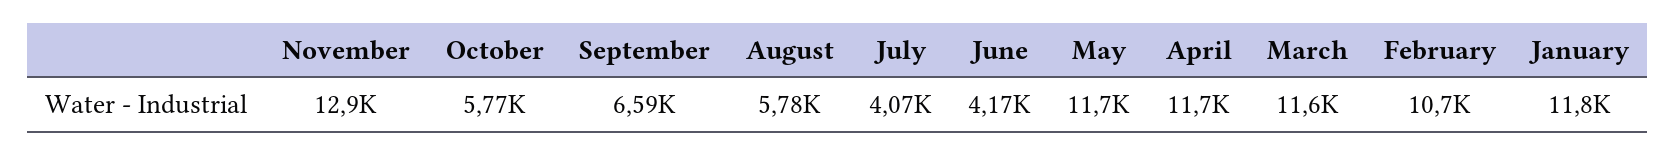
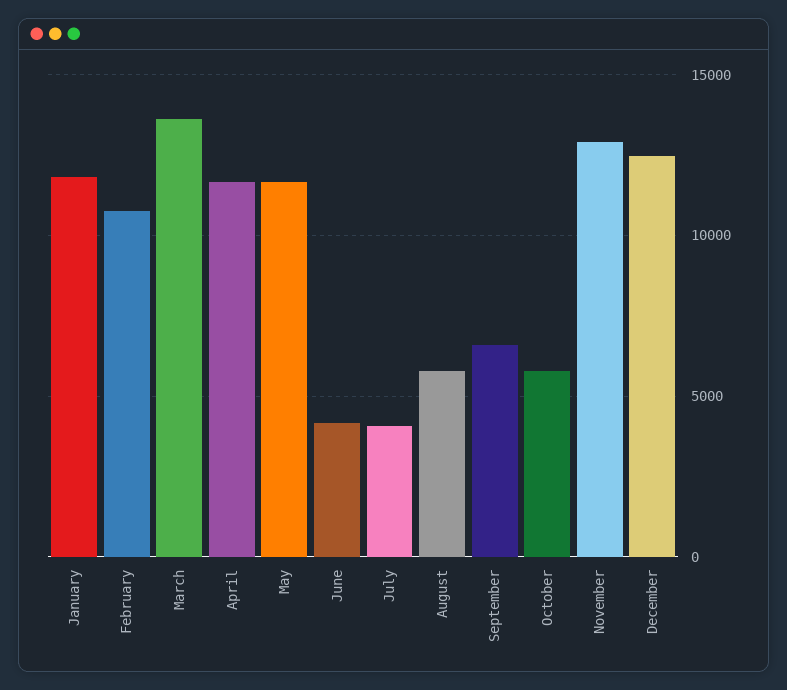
March: 11600 -> 13500
December: none -> 12500

